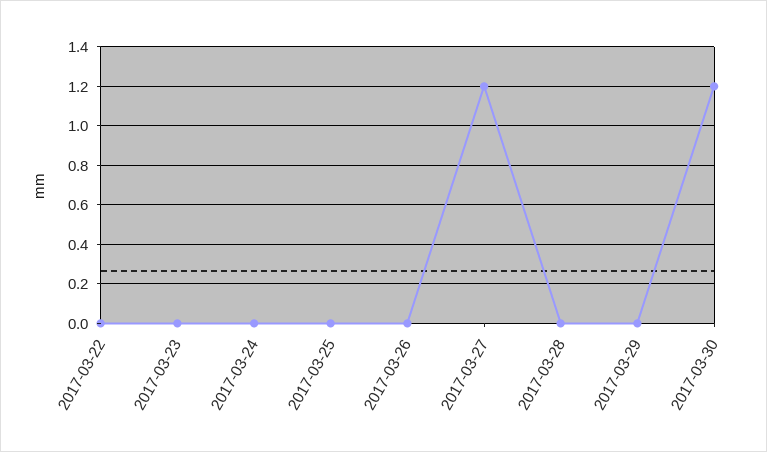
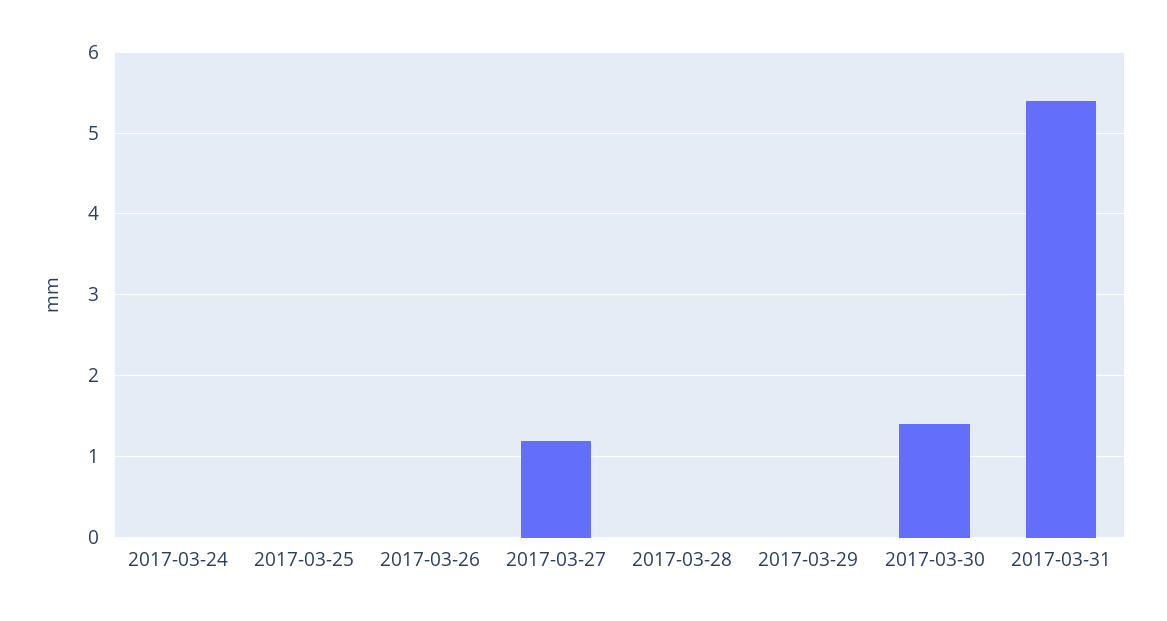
2017-03-22: 0 -> none
2017-03-23: 0 -> none
2017-03-30: 1.2 -> 1.4
2017-03-31: none -> 5.4

